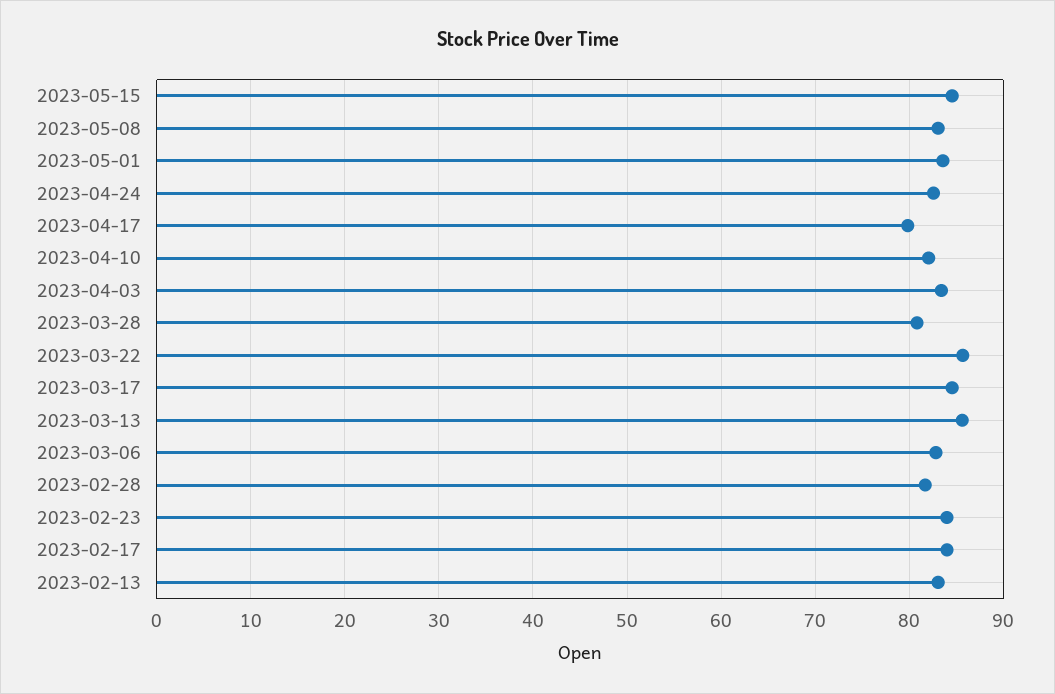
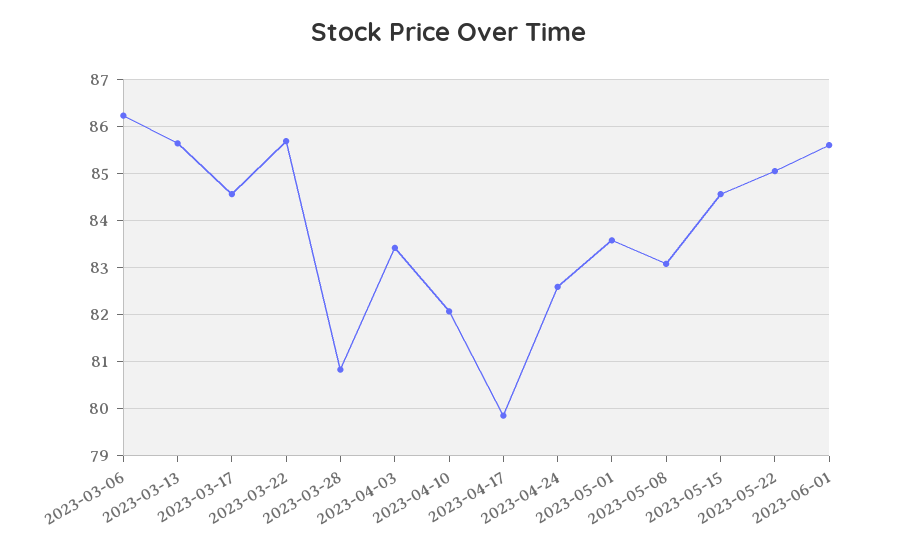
2023-03-06: 83 -> 86.2
2023-02-28: 82 -> none
2023-02-23: 84 -> none
2023-02-17: 84 -> none
2023-02-13: 83 -> none
2023-05-22: none -> 85
2023-06-01: none -> 85.6

